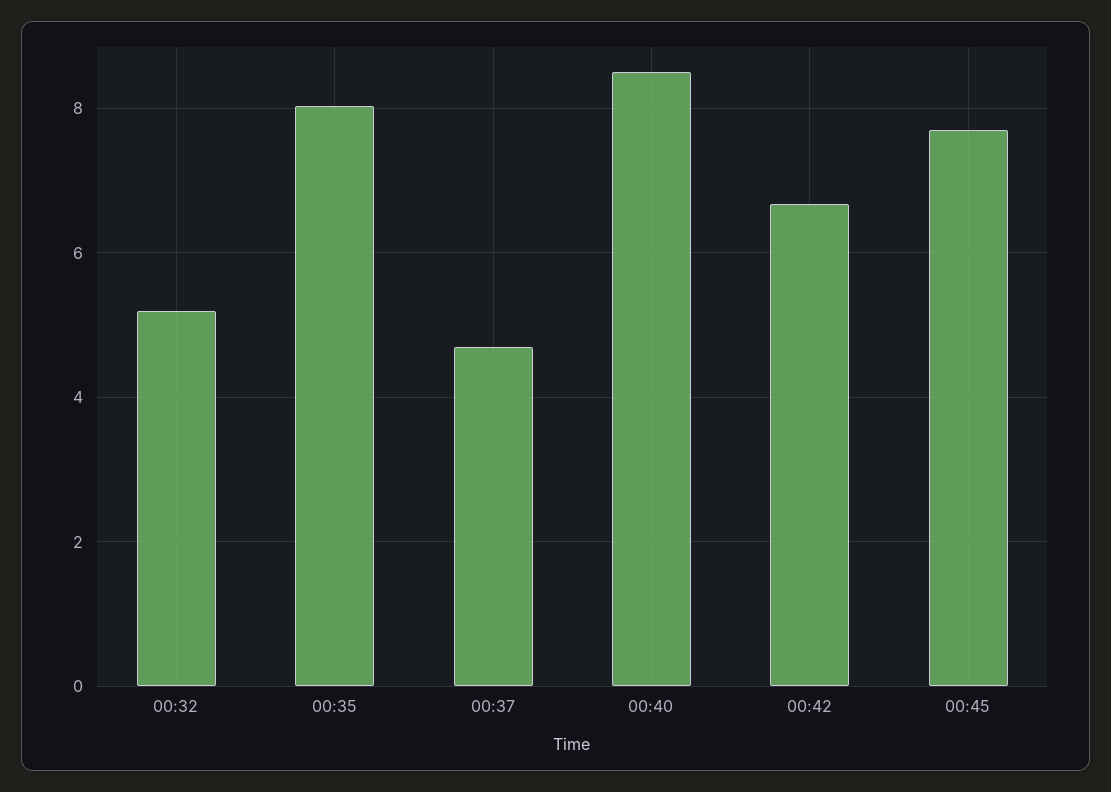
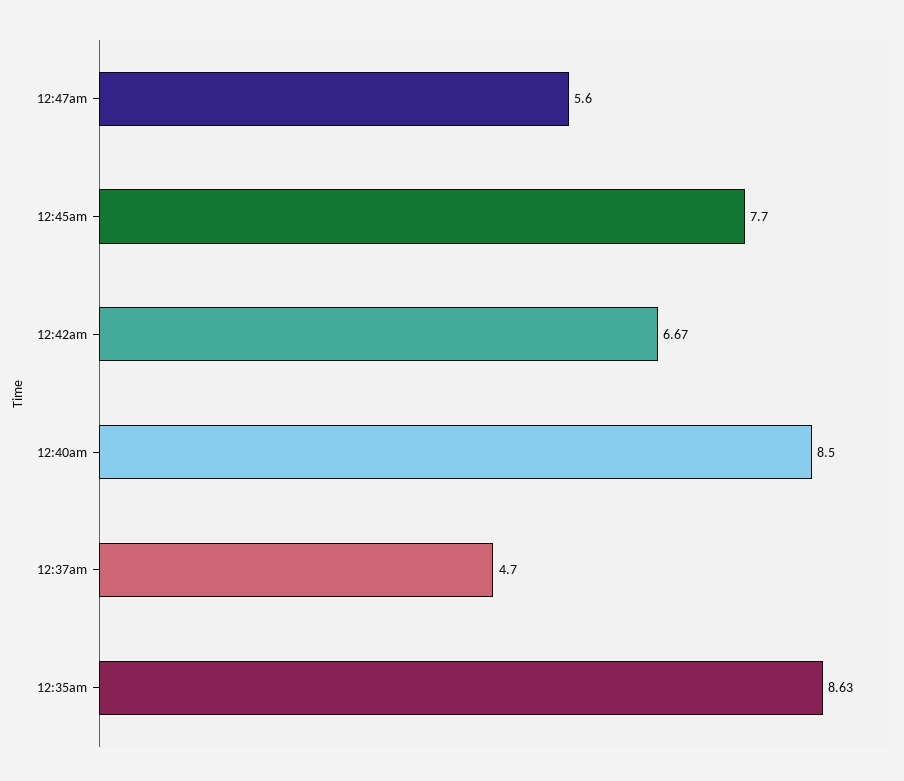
00:32: 5.2 -> none
00:35: 8 -> 8.63
12:47am: none -> 5.6

